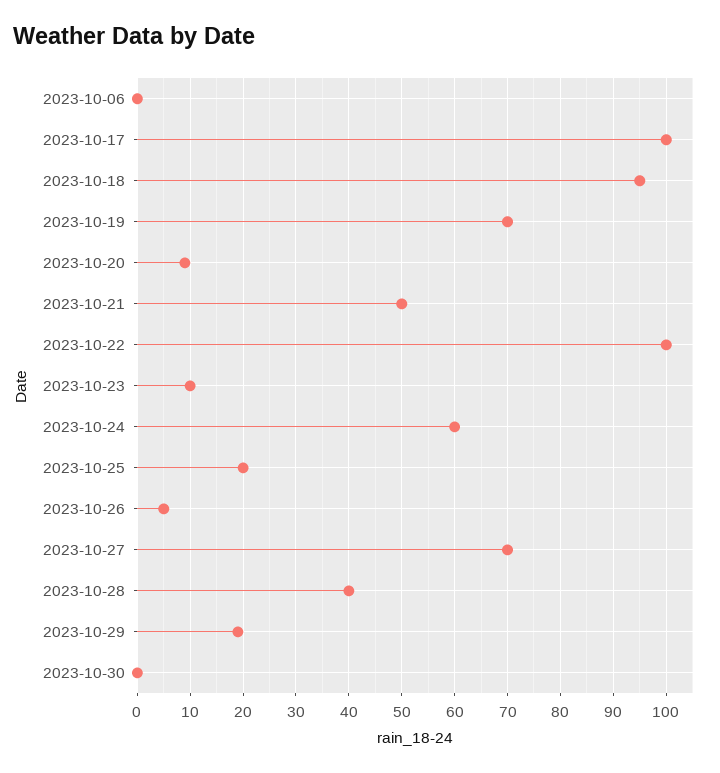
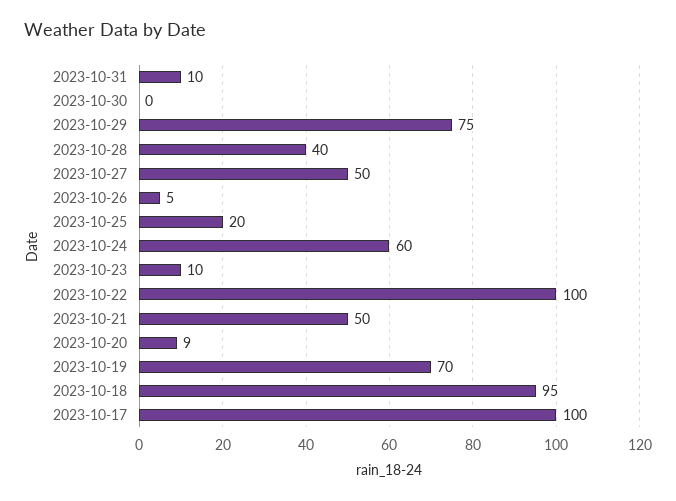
2023-10-06: 0 -> none
2023-10-27: 70 -> 50
2023-10-29: 20 -> 75
2023-10-31: none -> 10

